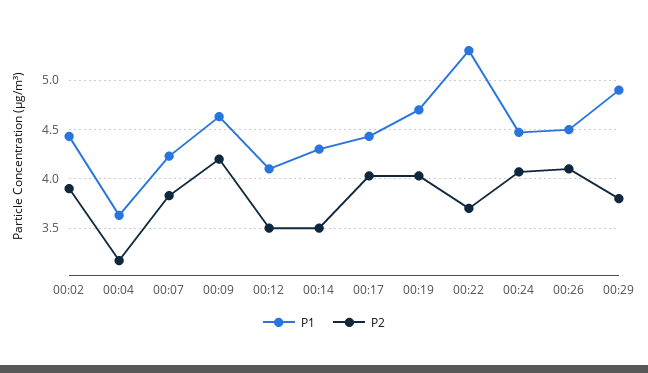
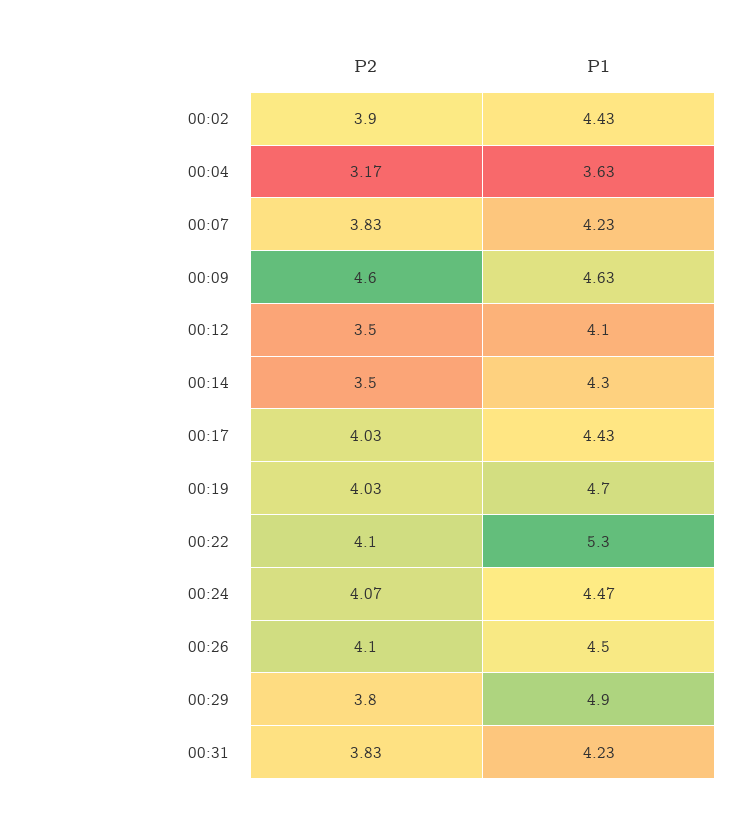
P2, 00:09: 4.2 -> 4.6
P2, 00:22: 3.7 -> 4.1
P2, 00:31: none -> 3.83
P1, 00:31: none -> 4.23

